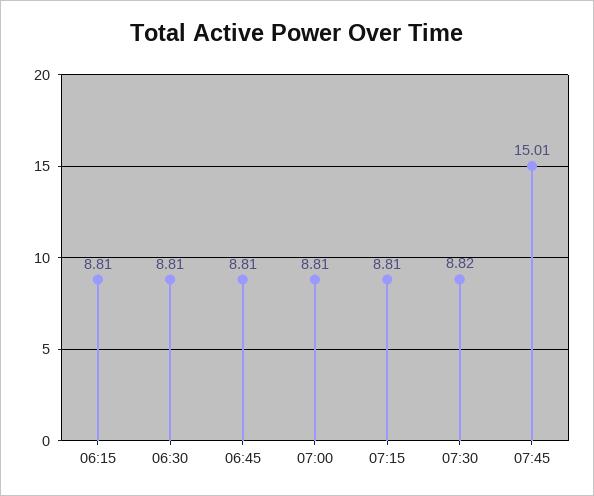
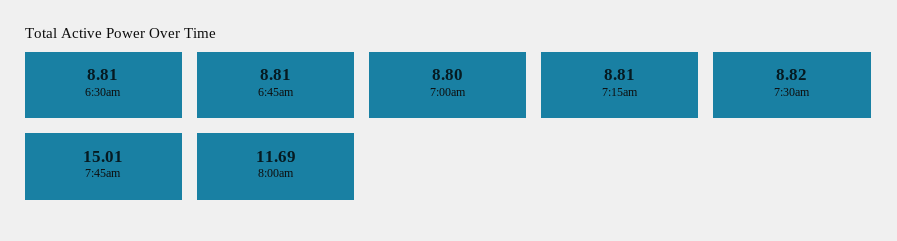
06:15: 8.81 -> none
07:00: 8.81 -> 8.8
8:00am: none -> 11.69

